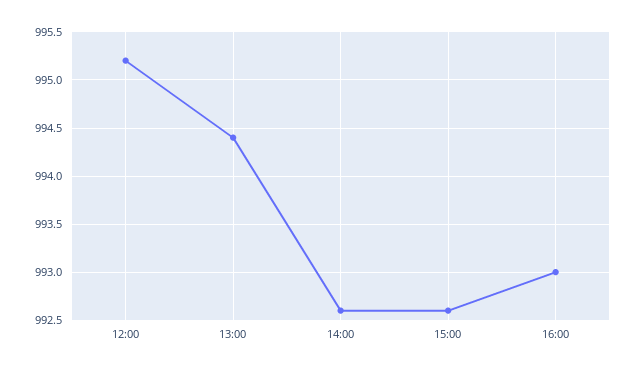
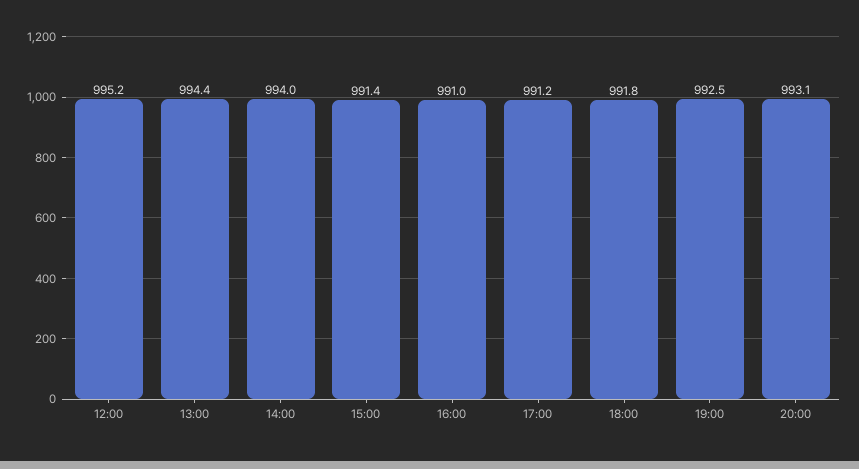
14:00: 992.6 -> 994
15:00: 992.6 -> 991.4
16:00: 993 -> 991
17:00: none -> 991.2
18:00: none -> 991.8
19:00: none -> 992.5
20:00: none -> 993.1

